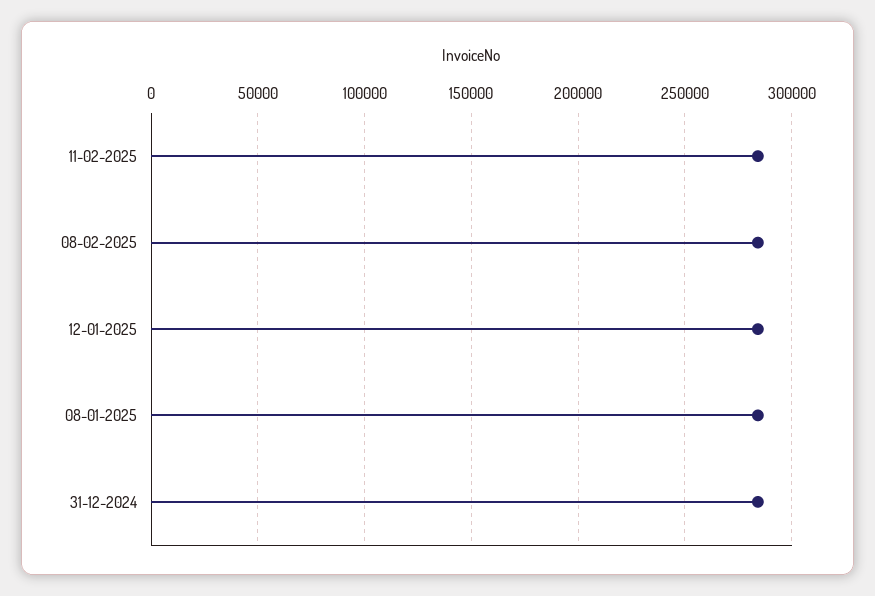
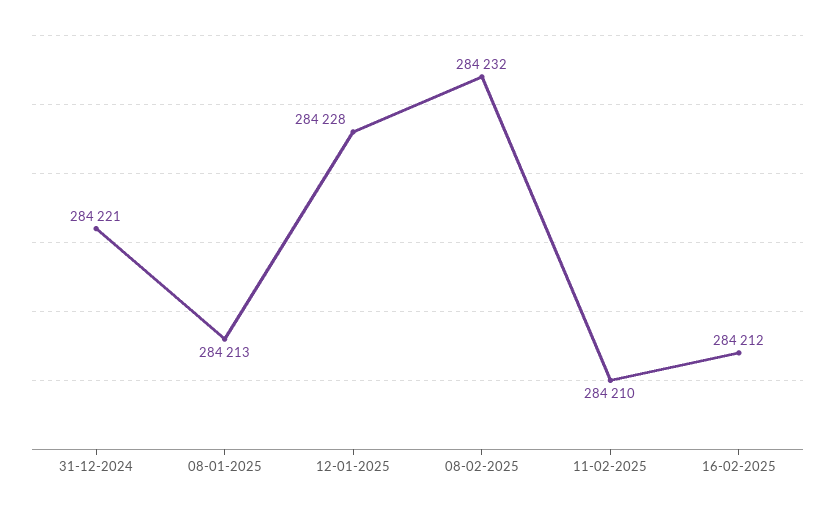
16-02-2025: none -> 284212

